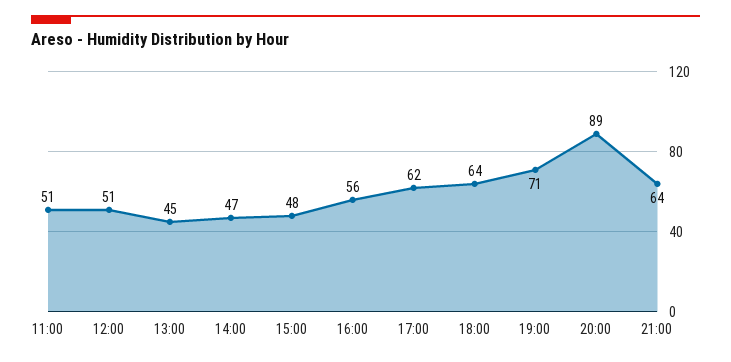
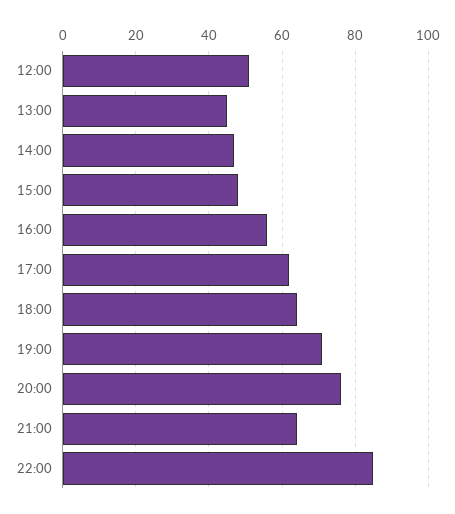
11:00: 51 -> none
20:00: 89 -> 75
22:00: none -> 85

